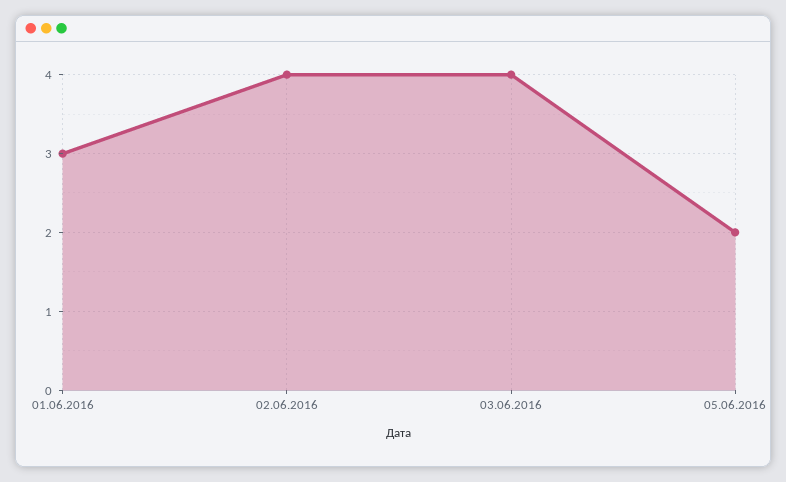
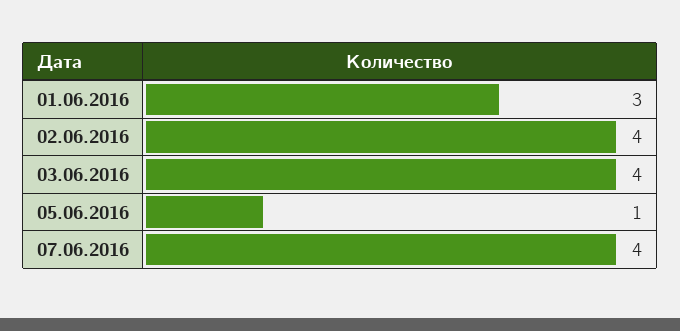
05.06.2016: 2 -> 1
07.06.2016: none -> 4

